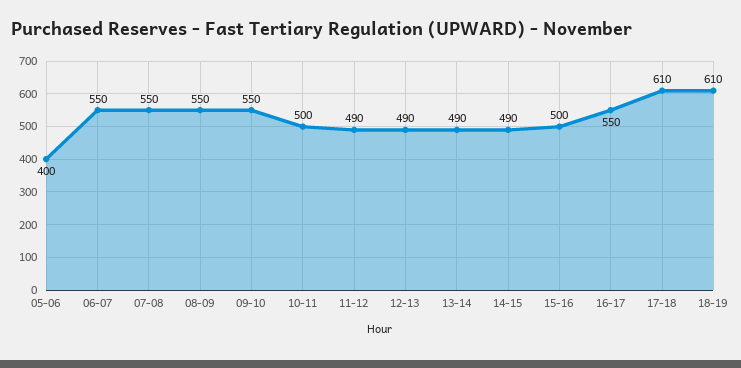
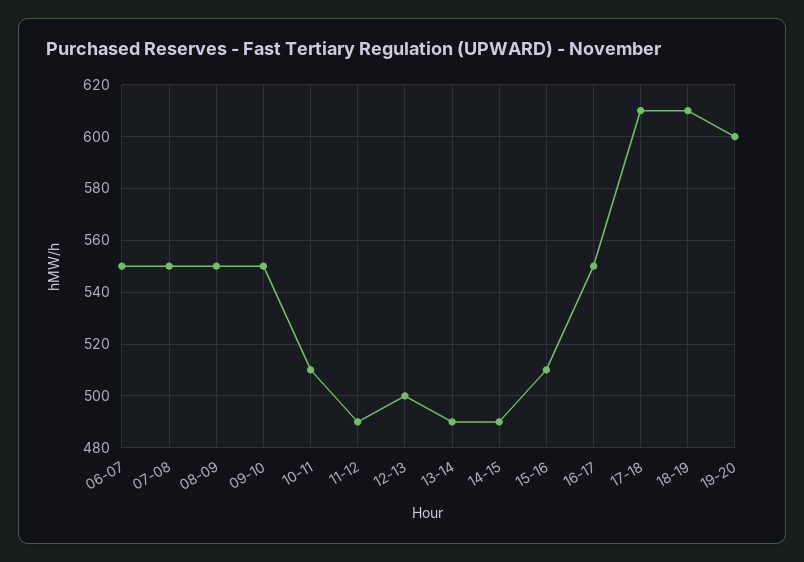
05-06: 400 -> none
10-11: 500 -> 510
12-13: 490 -> 500
15-16: 500 -> 510
19-20: none -> 600

